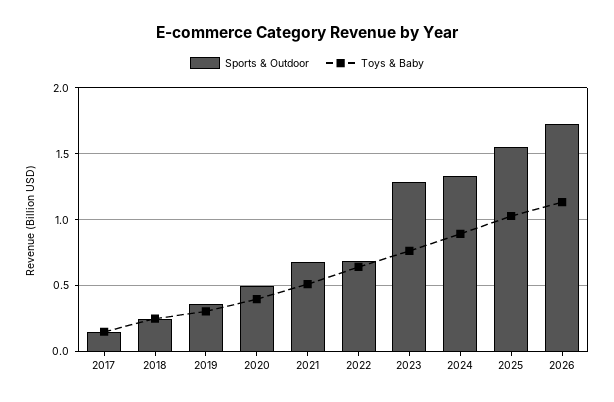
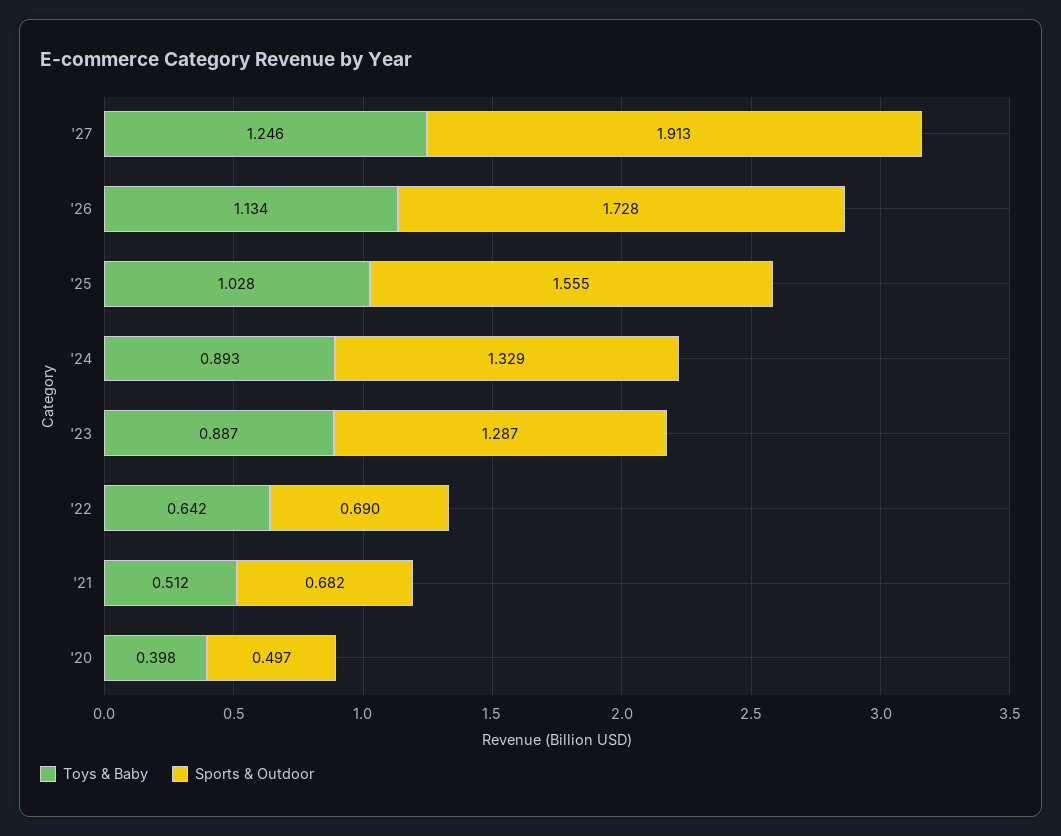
Sports & Outdoor, 2017: 0.15 -> none
Toys & Baby, 2017: 0.15 -> none
Sports & Outdoor, 2018: 0.25 -> none
Toys & Baby, 2018: 0.25 -> none
Sports & Outdoor, 2019: 0.35 -> none
Toys & Baby, 2019: 0.3 -> none
Toys & Baby, 2023: 0.75 -> 0.887
Toys & Baby, '27: none -> 1.246
Sports & Outdoor, '27: none -> 1.913

